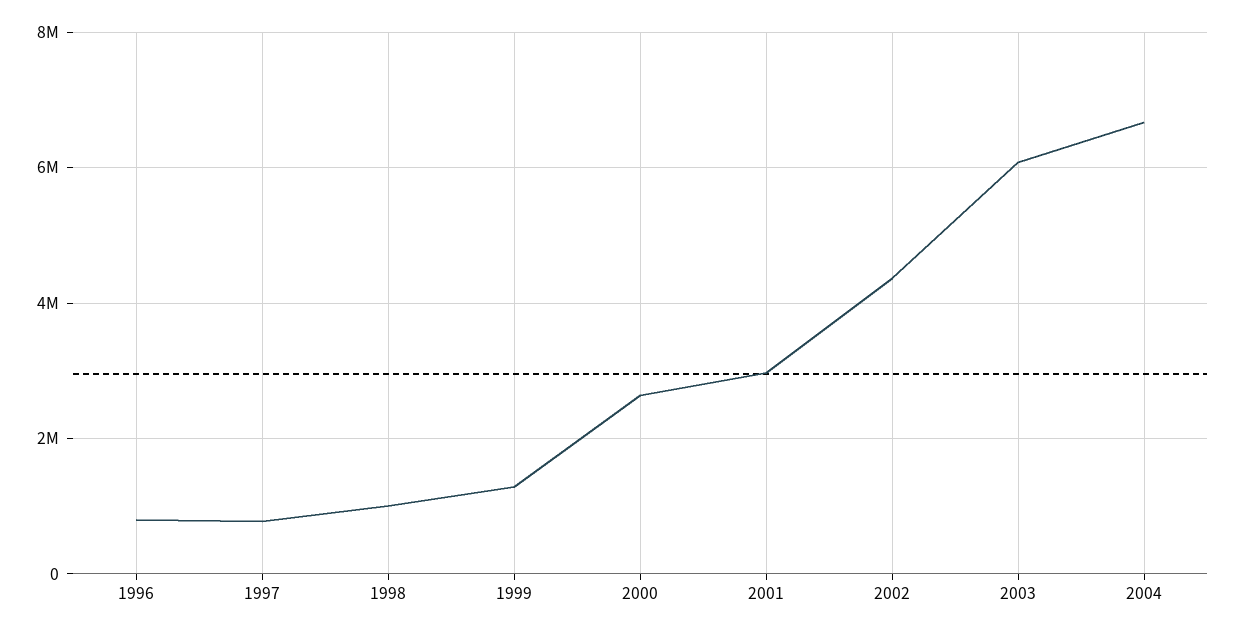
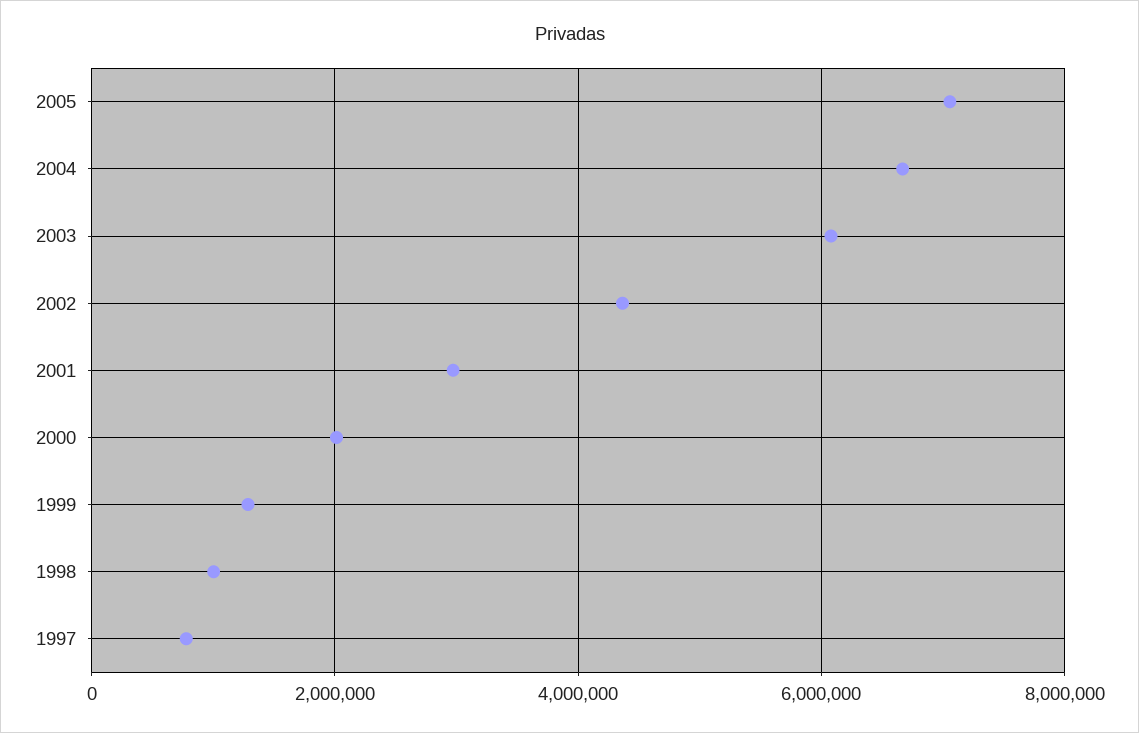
1996: 800000 -> none
2000: 2600000 -> 2000000
2005: none -> 7000000

